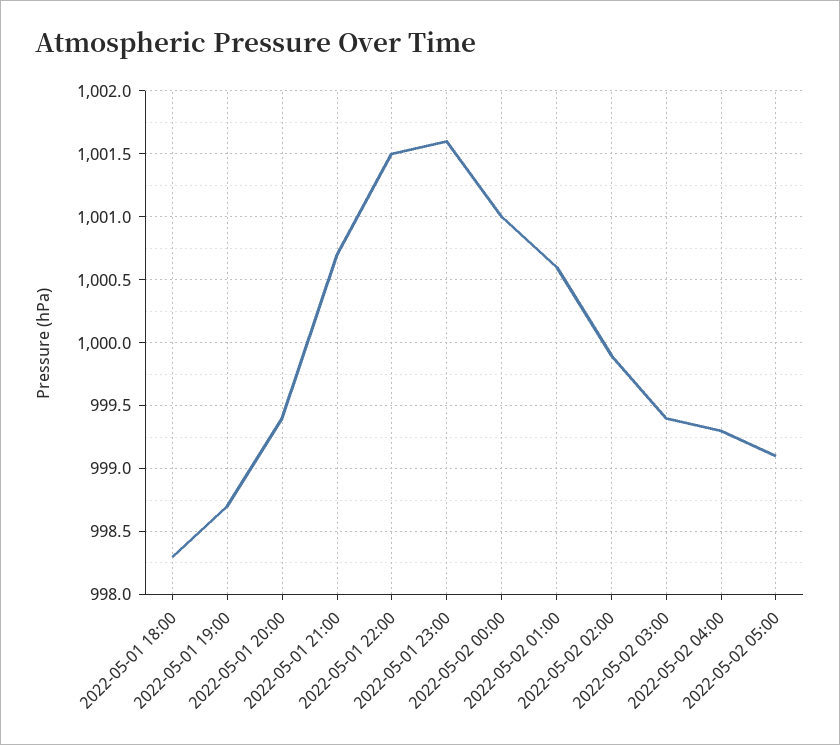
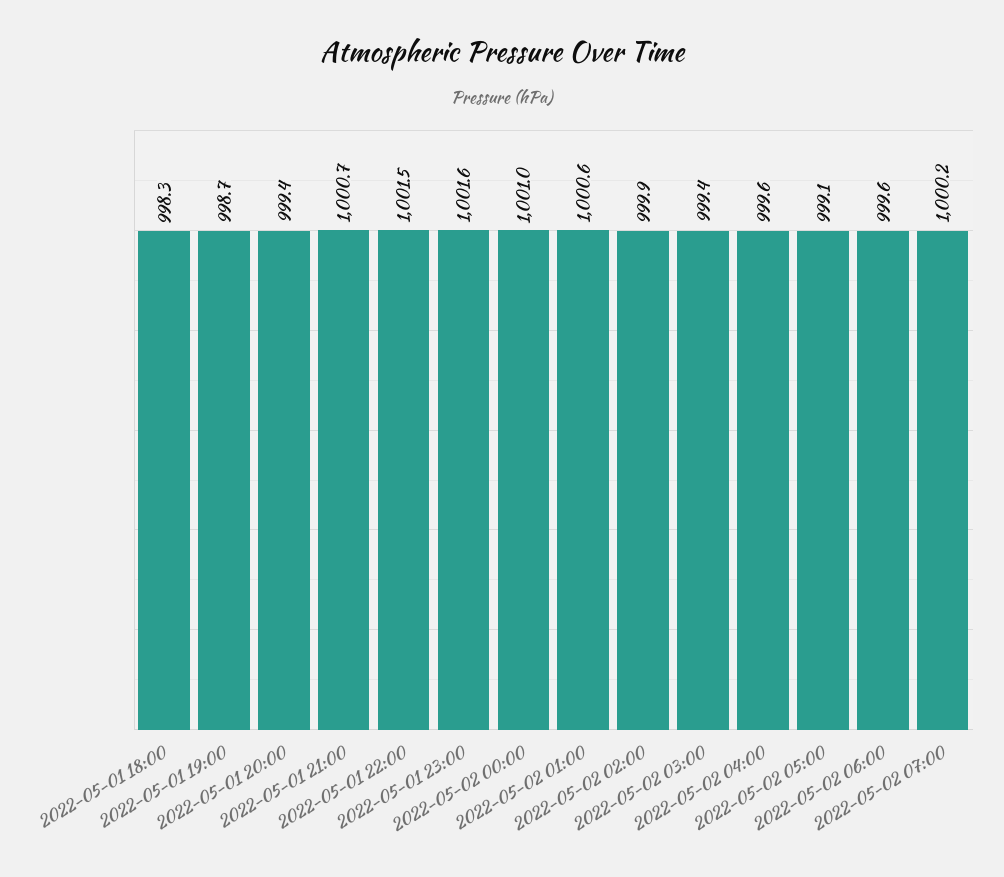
2022-05-02 04:00: 999.3 -> 999.6
2022-05-02 06:00: none -> 999.6
2022-05-02 07:00: none -> 1000.2

